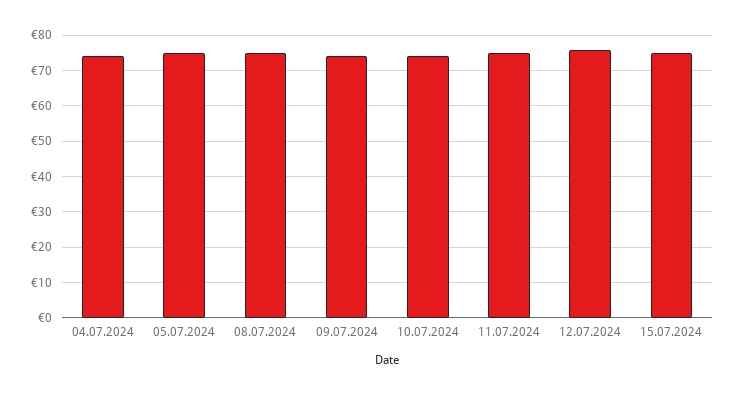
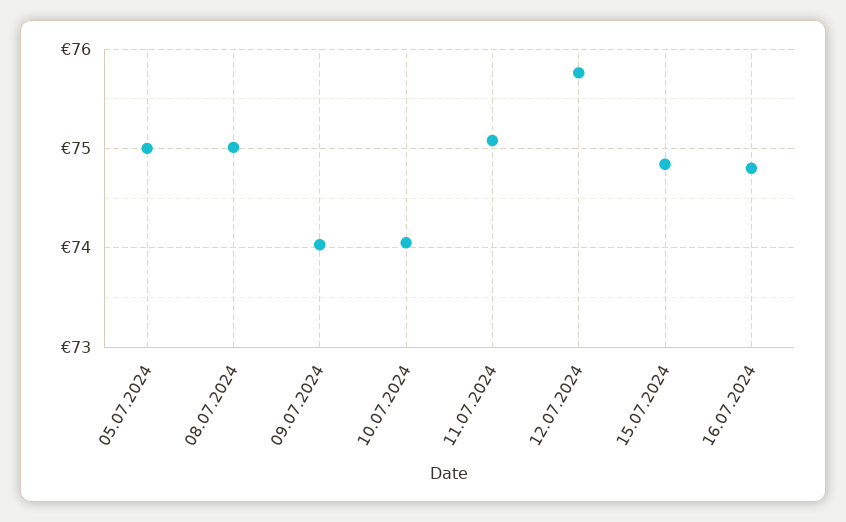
04.07.2024: 74 -> none
16.07.2024: none -> 74.8

